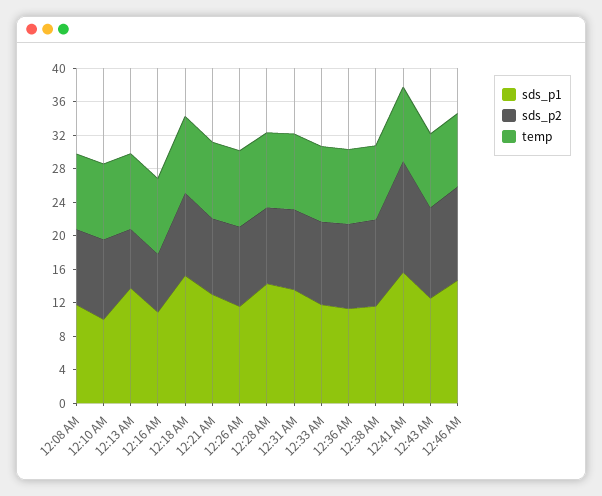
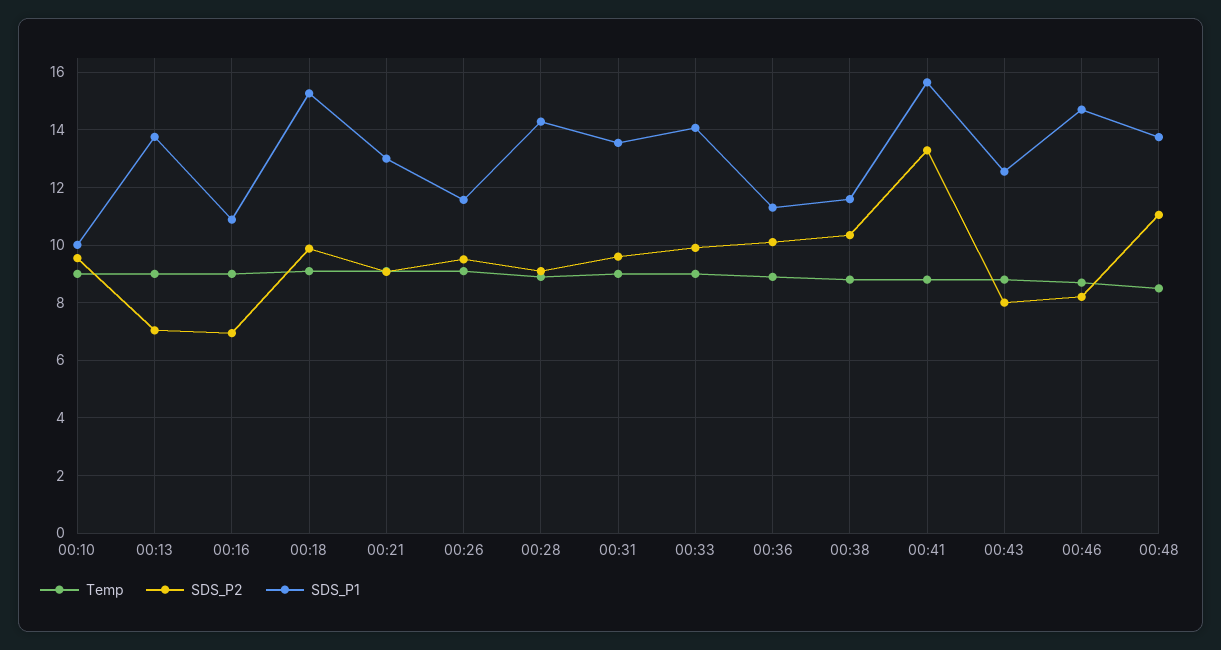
sds_p1, 12:08 AM: 12 -> none
sds_p2, 12:08 AM: 9 -> none
temp, 12:08 AM: 9 -> none
sds_p1, 12:33 AM: 12 -> 14
sds_p2, 12:43 AM: 11 -> 8
sds_p2, 12:46 AM: 11 -> 8.25
temp, 00:48: none -> 8.5
sds_p2, 00:48: none -> 11
sds_p1, 00:48: none -> 13.75

